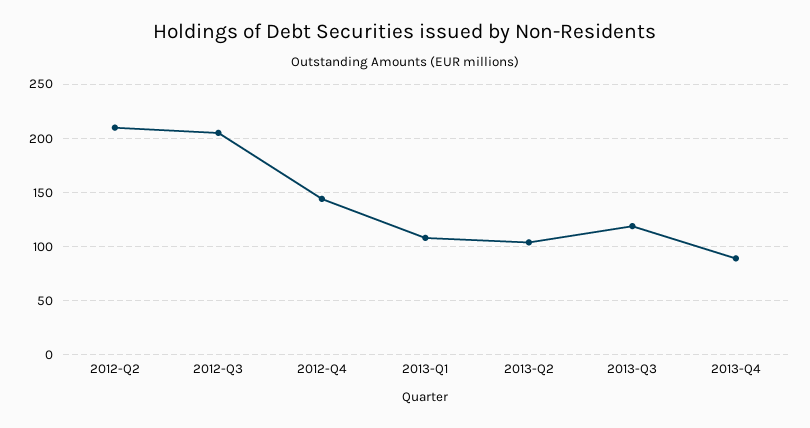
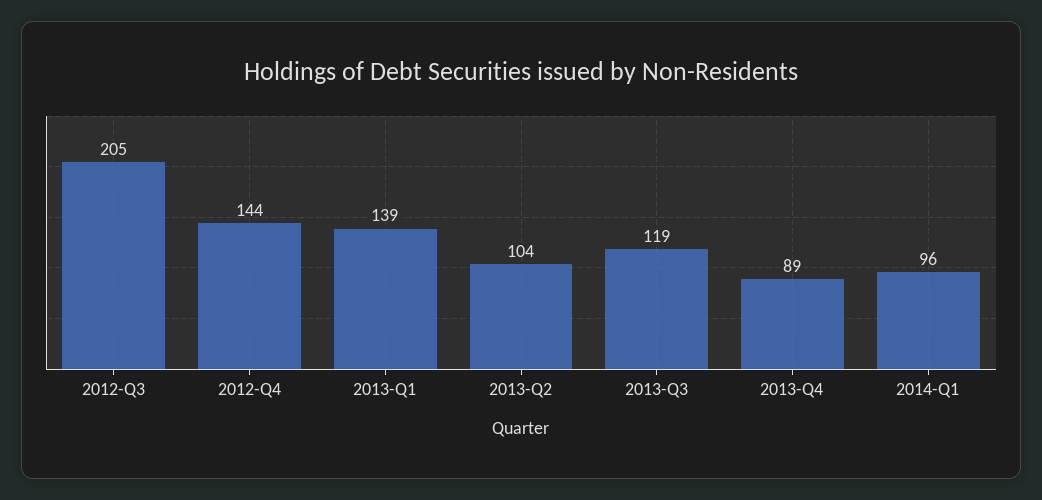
2012-Q2: 210 -> none
2013-Q1: 110 -> 139
2014-Q1: none -> 96

